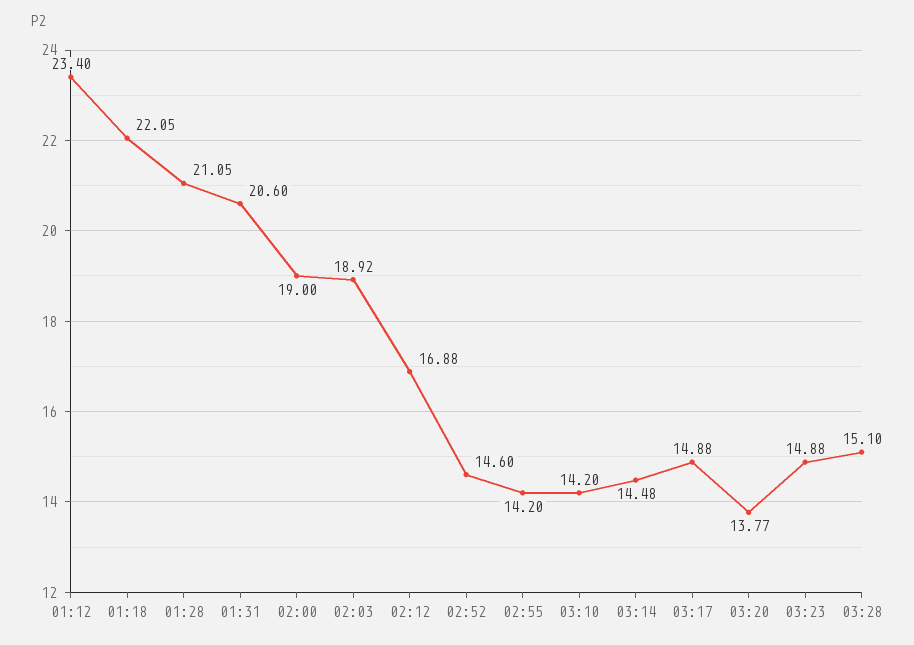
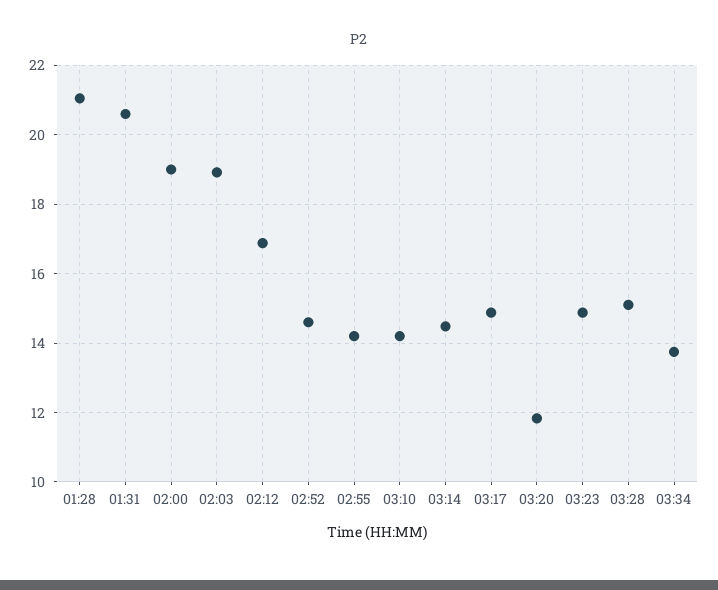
01:12: 23.4 -> none
01:18: 22.05 -> none
03:20: 13.77 -> 11.8
03:34: none -> 13.8

